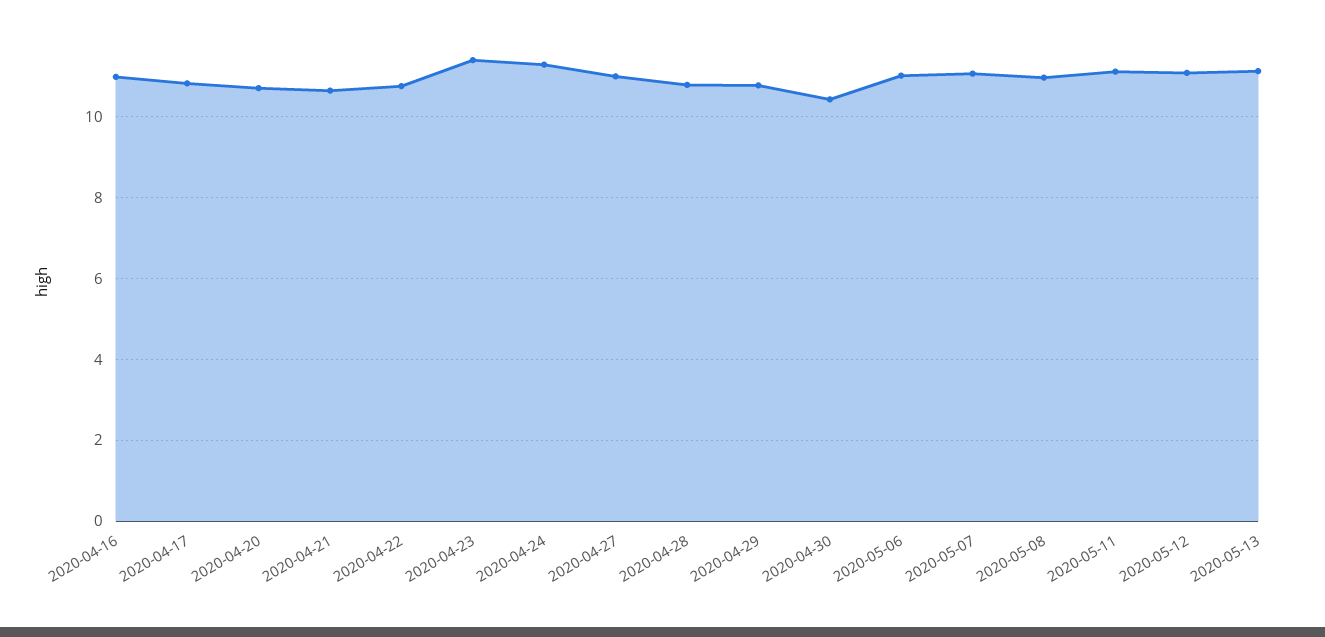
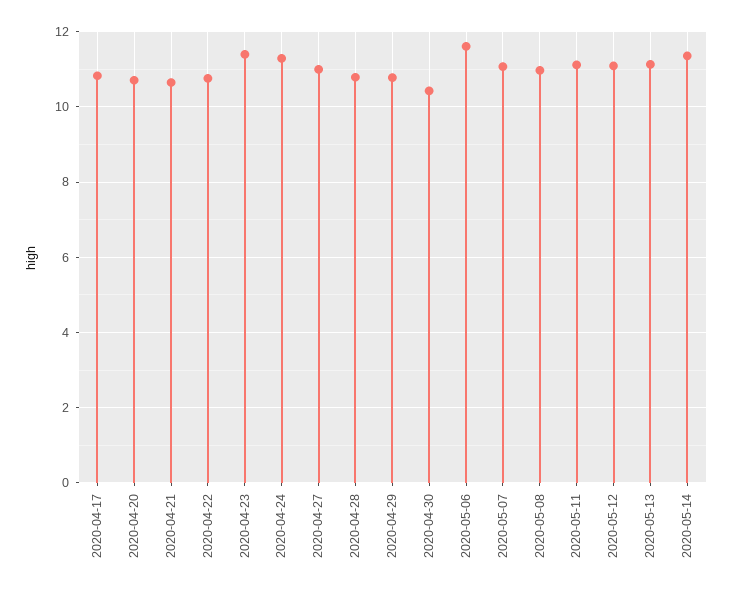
2020-04-16: 11 -> none
2020-05-06: 11 -> 11.6
2020-05-14: none -> 11.4

